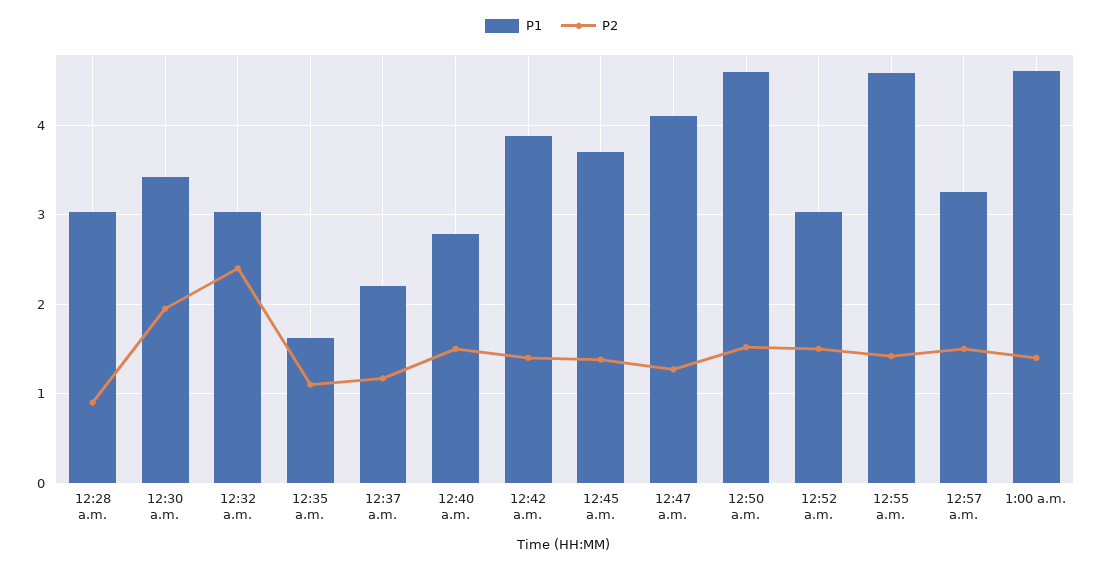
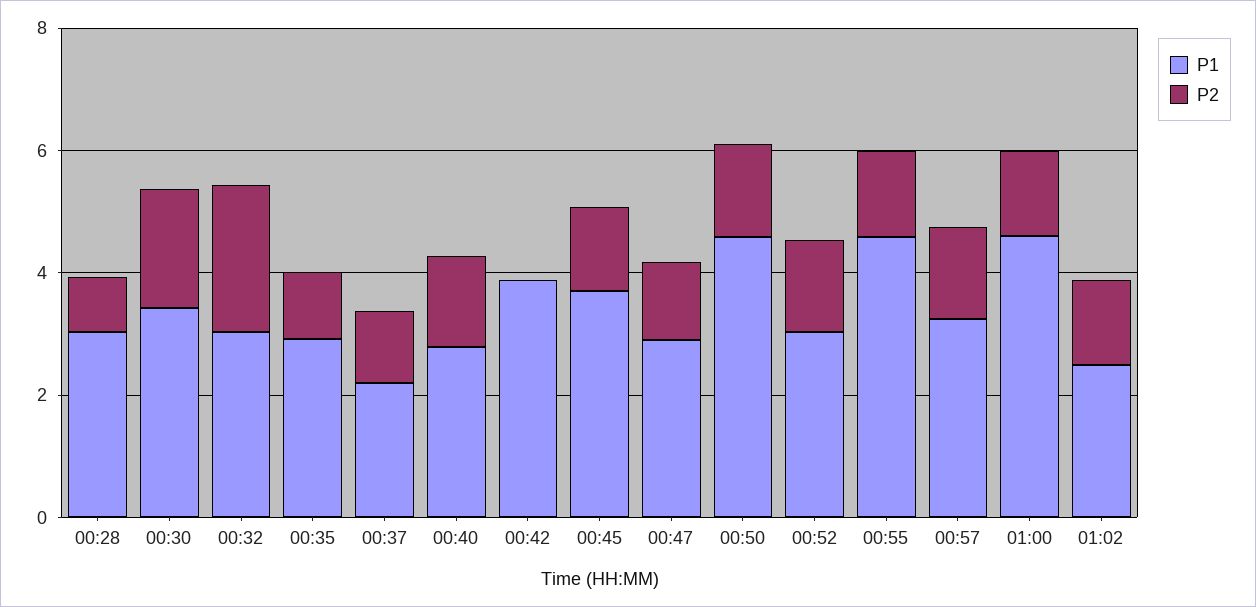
P1, 12:35 a.m.: 1.6 -> 3
P2, 12:42 a.m.: 1.4 -> 0
P1, 12:47 a.m.: 4.1 -> 3
P1, 01:02: none -> 2.5
P2, 01:02: none -> 1.5

